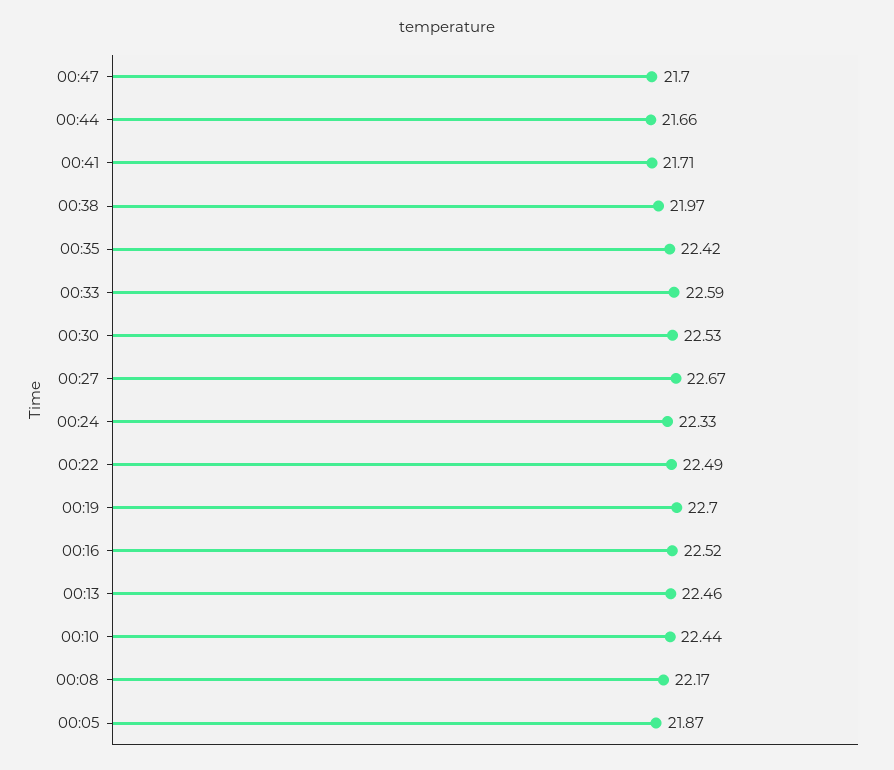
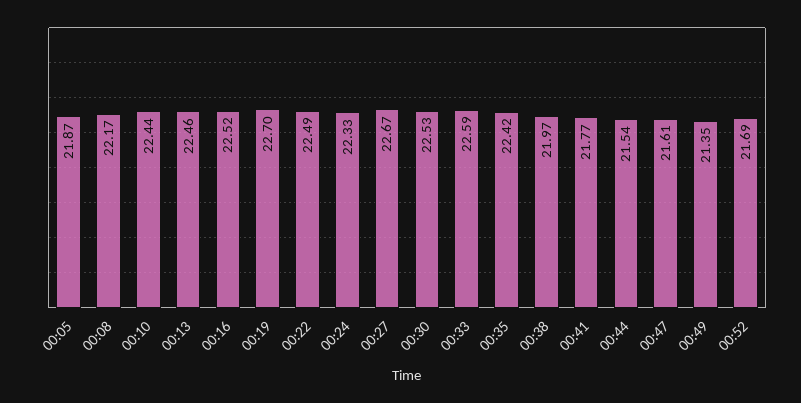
00:47: 21.7 -> 21.61
00:44: 21.66 -> 21.54
00:41: 21.71 -> 21.77
00:49: none -> 21.35
00:52: none -> 21.69

